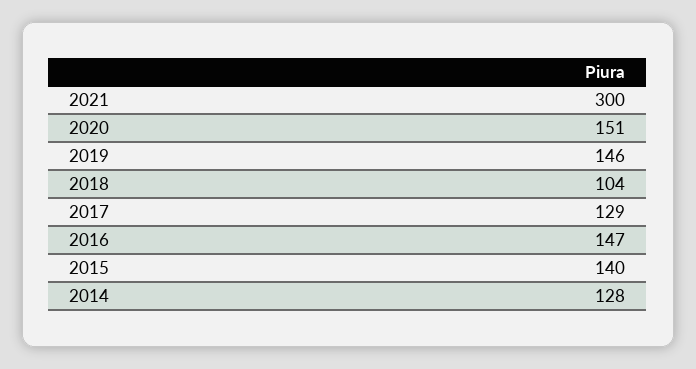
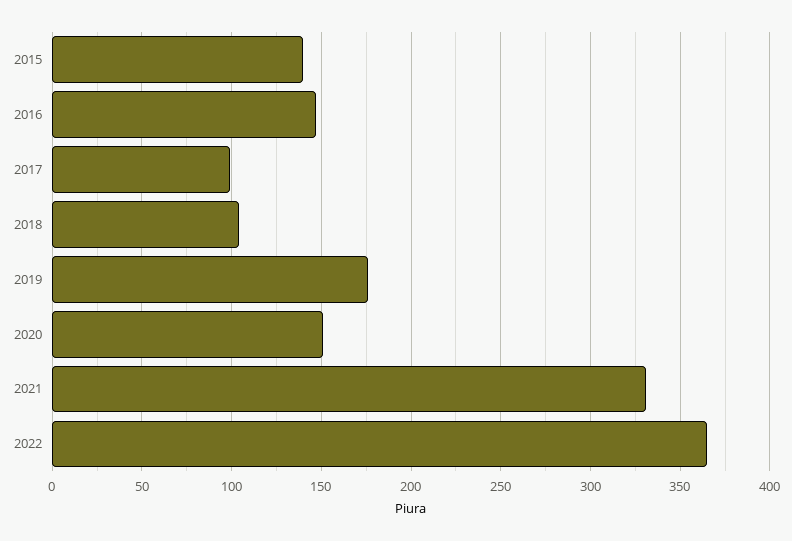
2021: 300 -> 330
2019: 146 -> 175
2017: 129 -> 100
2014: 128 -> none
2022: none -> 365

